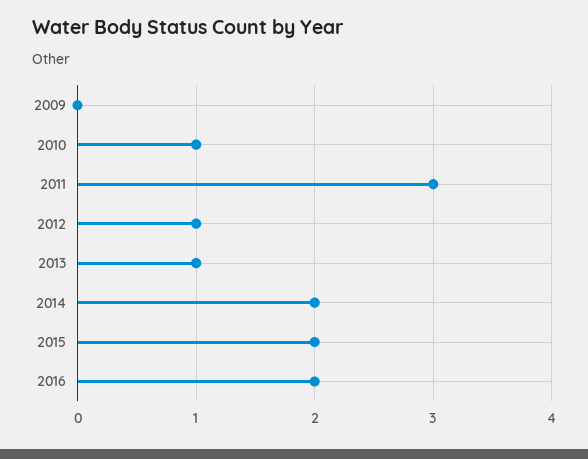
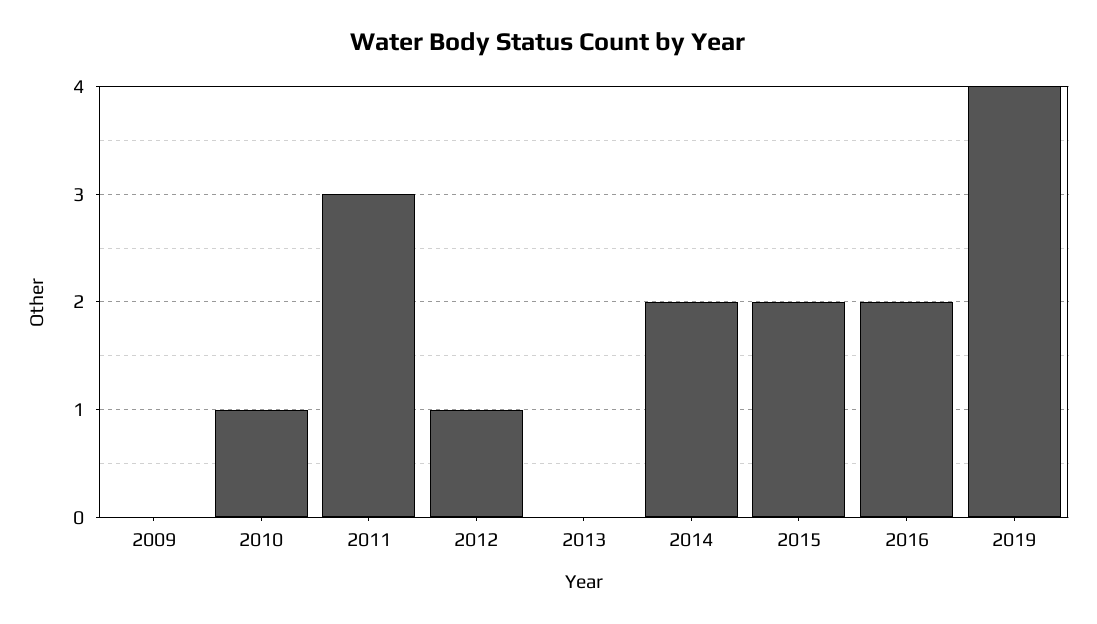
2013: 1 -> 0
2019: none -> 4

